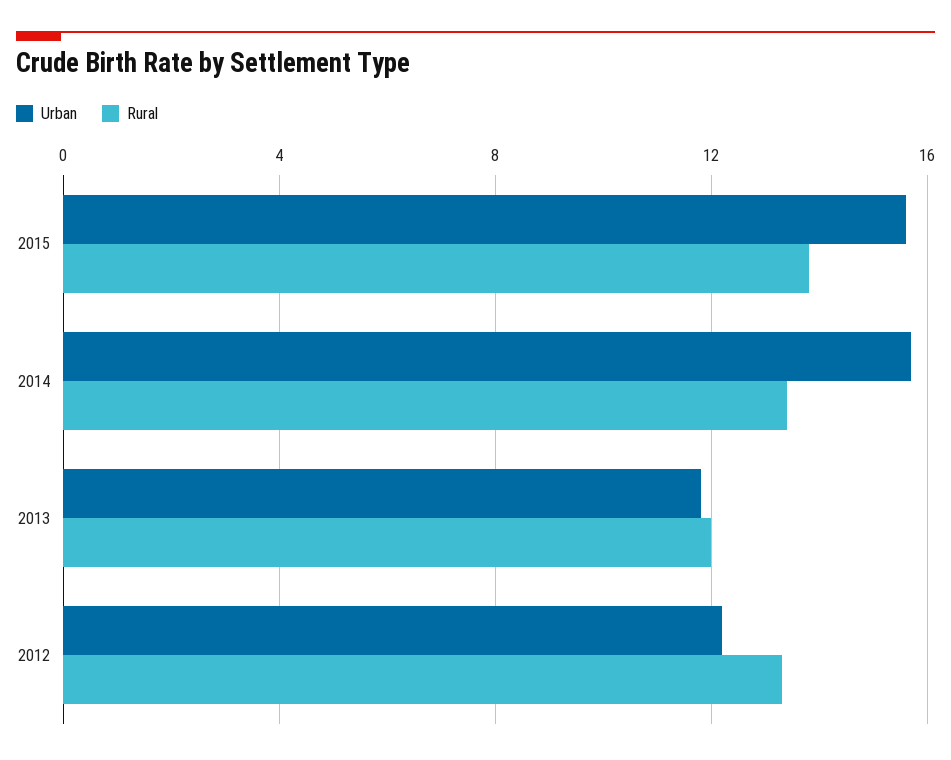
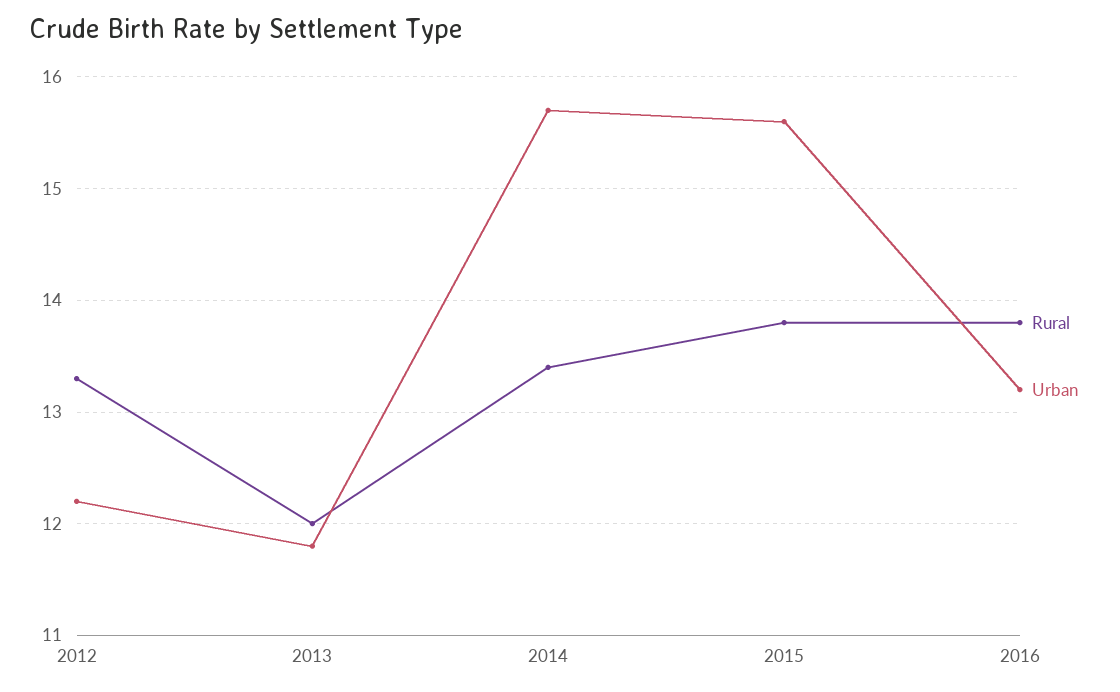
Rural, 2016: none -> 13.8
Urban, 2016: none -> 13.2

